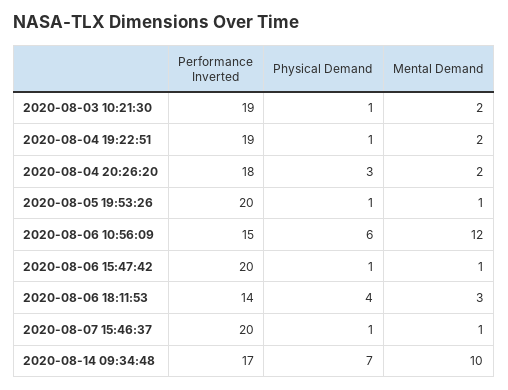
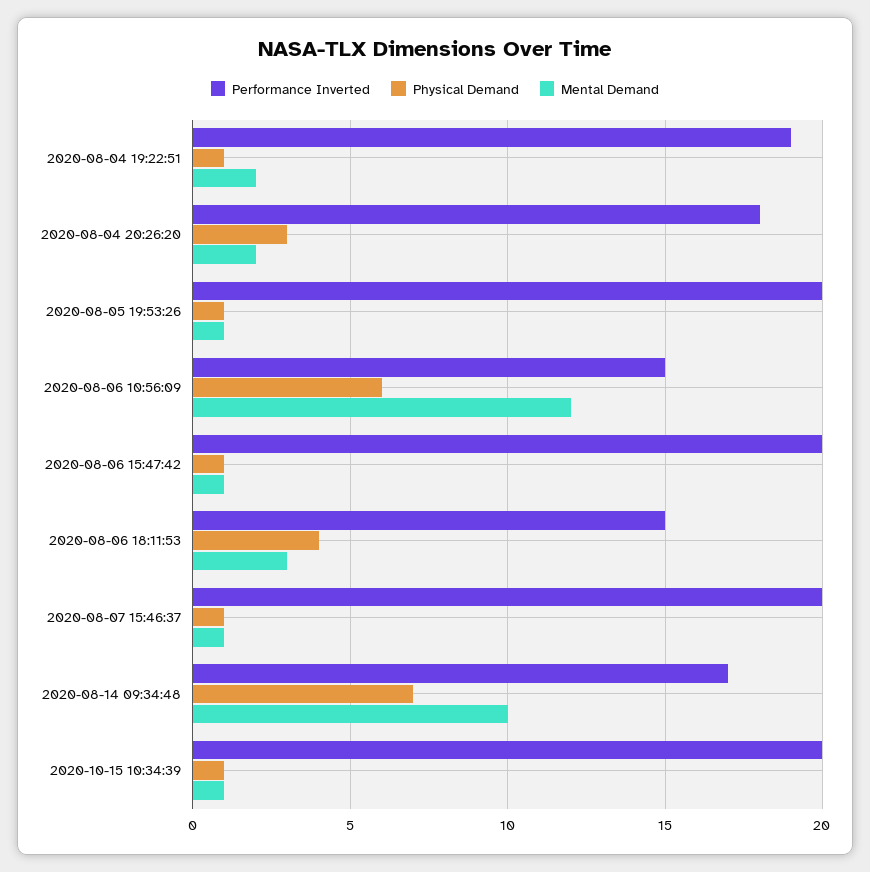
Performance Inverted, 2020-08-03 10:21:30: 19 -> none
Physical Demand, 2020-08-03 10:21:30: 1 -> none
Mental Demand, 2020-08-03 10:21:30: 2 -> none
Performance Inverted, 2020-08-06 18:11:53: 14 -> 15
Performance Inverted, 2020-10-15 10:34:39: none -> 20
Physical Demand, 2020-10-15 10:34:39: none -> 1
Mental Demand, 2020-10-15 10:34:39: none -> 1

